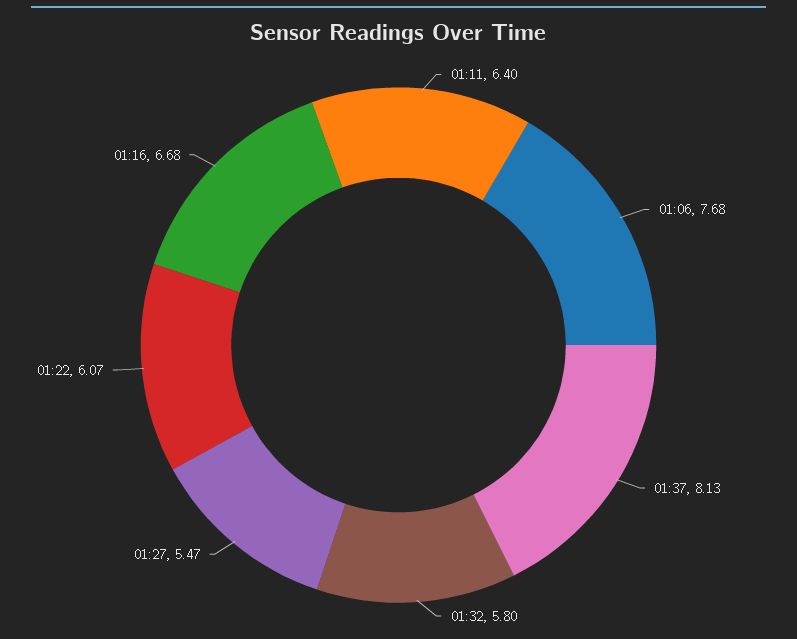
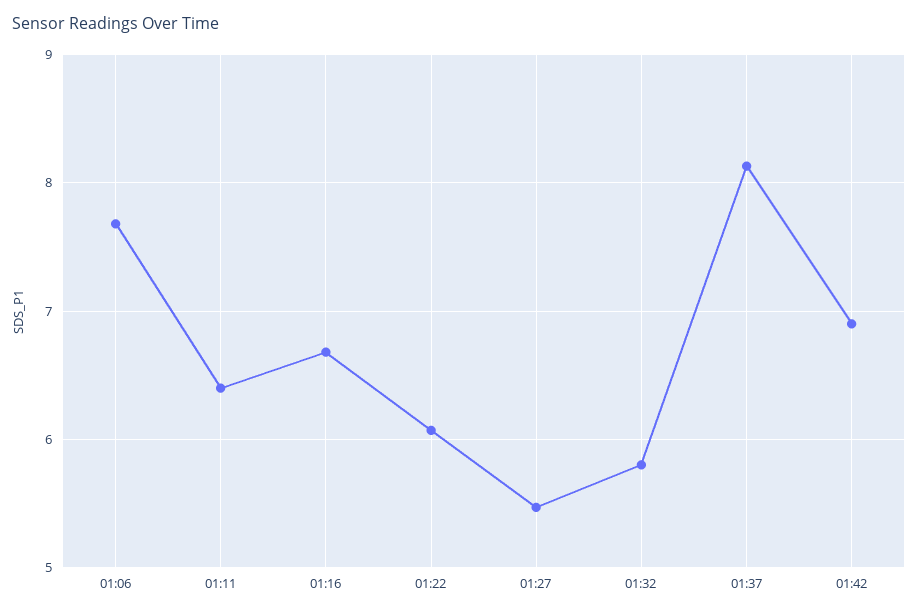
01:42: none -> 6.9

